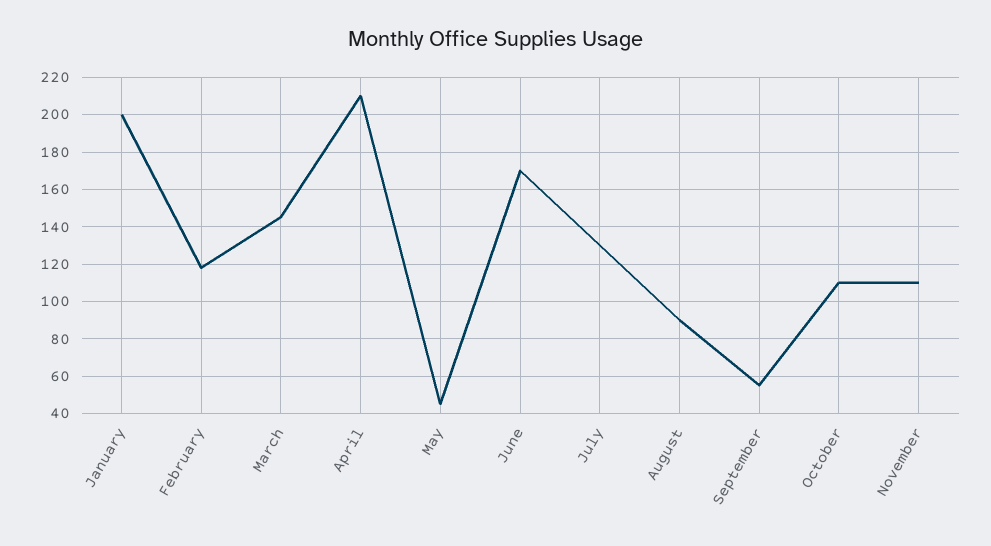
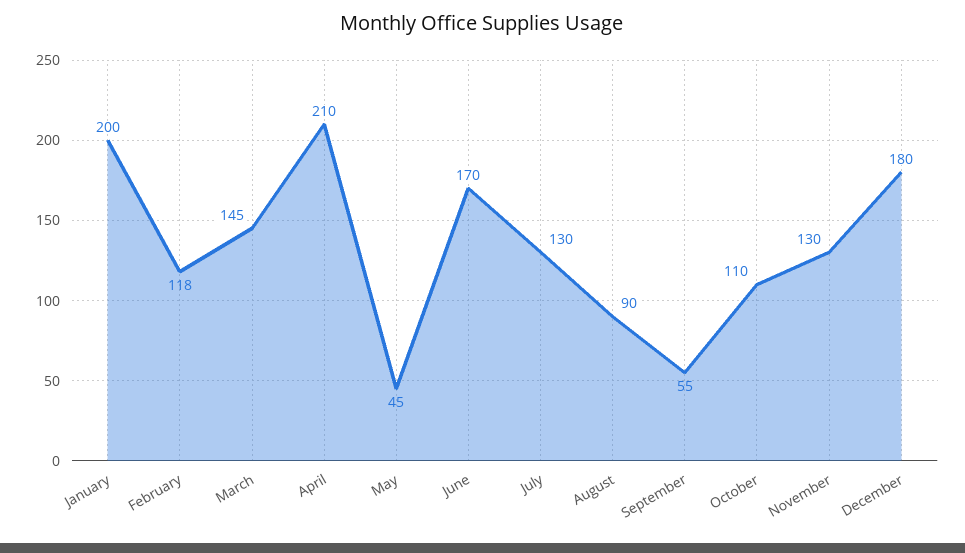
November: 110 -> 130
December: none -> 180

